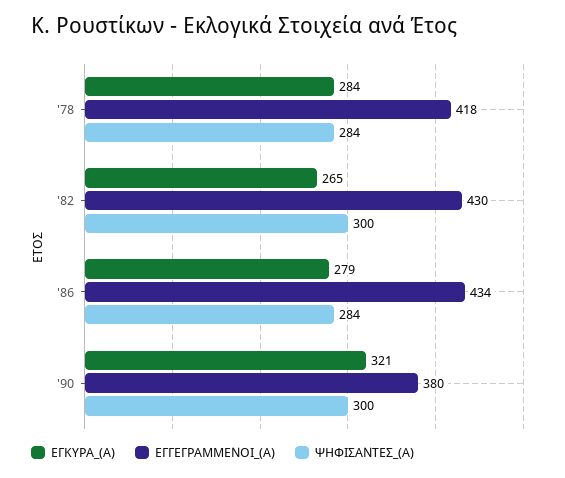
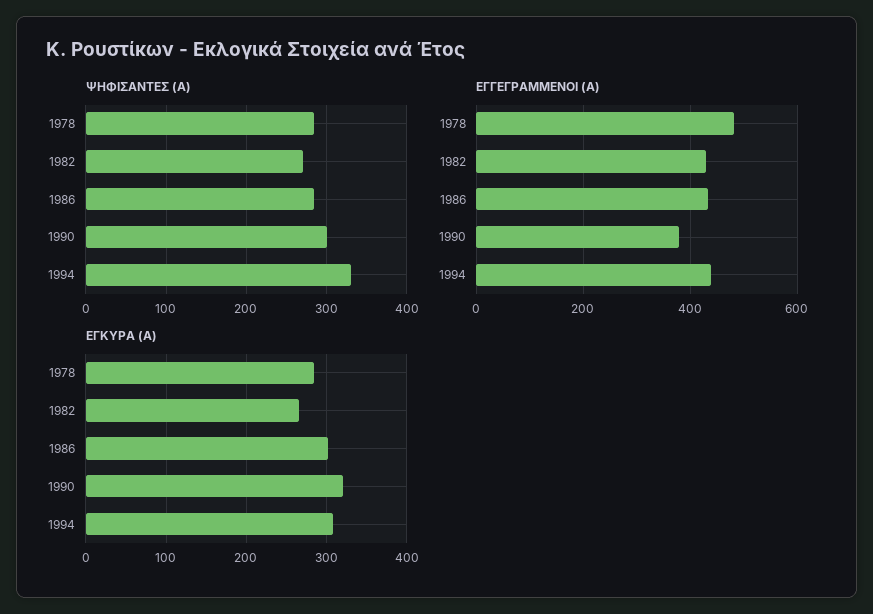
ΕΓΓΕΓΡΑΜΜΕΝΟΙ_(Α), '78: 418 -> 480
ΨΗΦΙΣΑΝΤΕΣ_(Α), '82: 300 -> 270
ΕΓΚΥΡΑ_(Α), '86: 279 -> 300
ΨΗΦΙΣΑΝΤΕΣ_(Α), 1994: none -> 330
ΕΓΓΕΓΡΑΜΜΕΝΟΙ_(Α), 1994: none -> 440
ΕΓΚΥΡΑ_(Α), 1994: none -> 310

